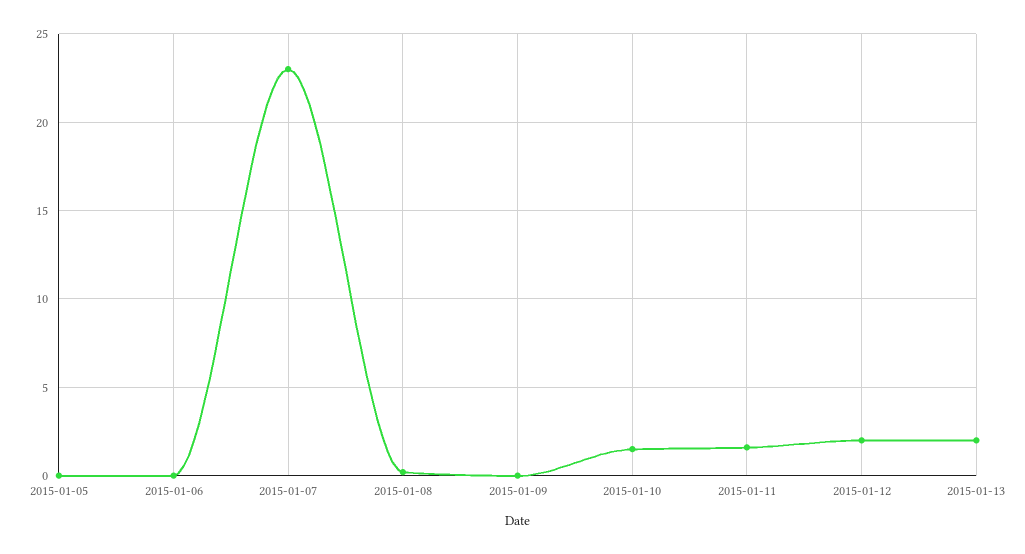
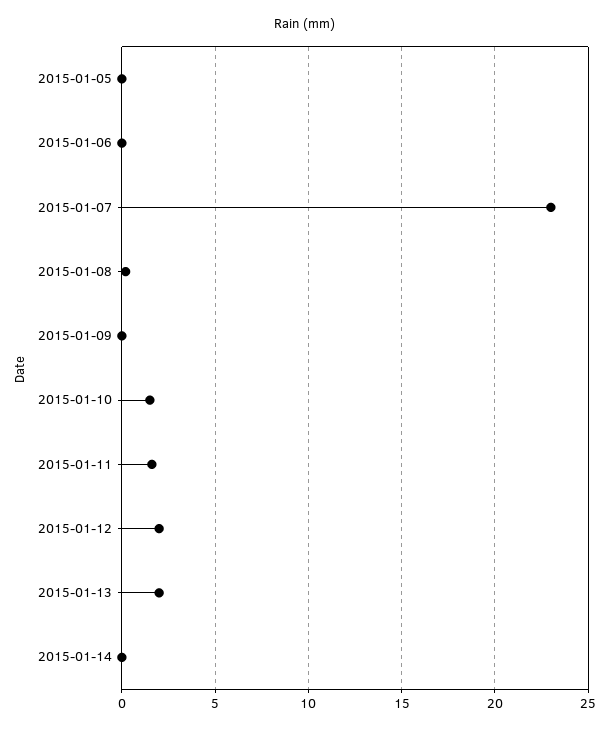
2015-01-14: none -> 0

